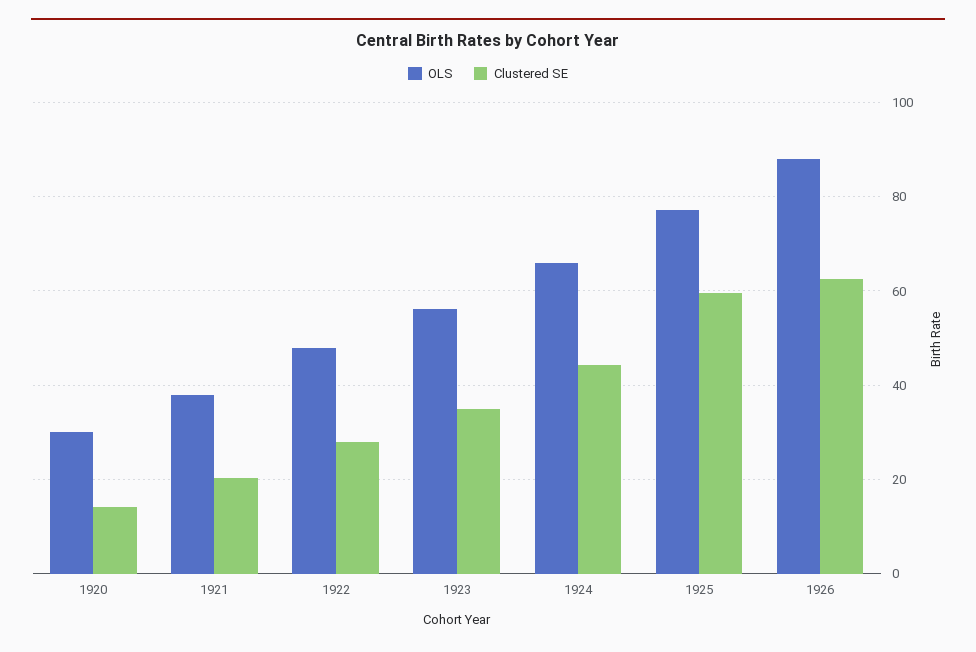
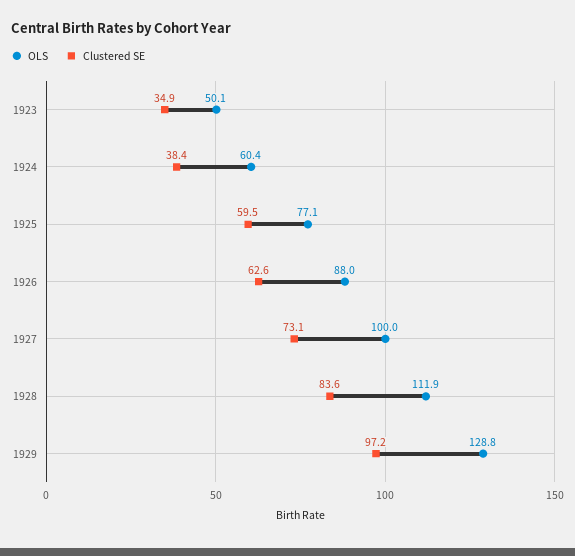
OLS, 1920: 30 -> none
Clustered SE, 1920: 14 -> none
OLS, 1921: 38 -> none
Clustered SE, 1921: 20 -> none
OLS, 1922: 48 -> none
Clustered SE, 1922: 28 -> none
OLS, 1923: 56 -> 50.1
OLS, 1924: 66 -> 60.4
Clustered SE, 1924: 44 -> 38.4
OLS, 1927: none -> 100
Clustered SE, 1927: none -> 73.1
OLS, 1928: none -> 111.9
Clustered SE, 1928: none -> 83.6
OLS, 1929: none -> 128.8
Clustered SE, 1929: none -> 97.2

